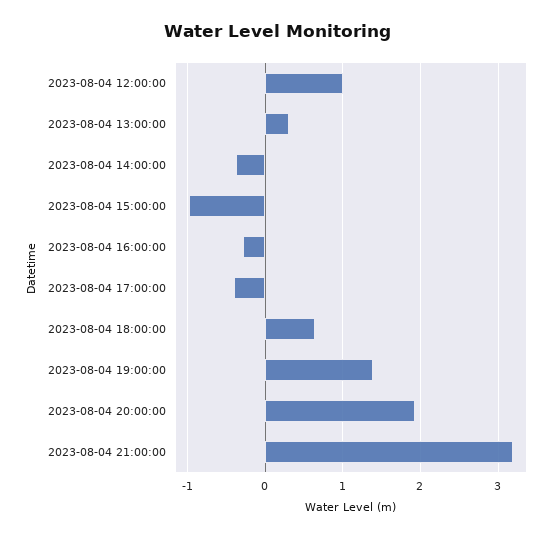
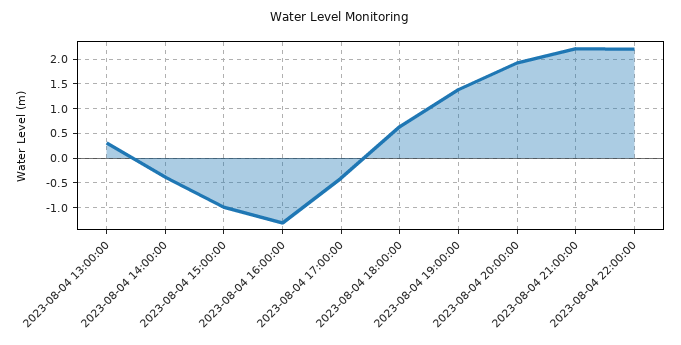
2023-08-04 12:00:00: 1 -> none
2023-08-04 16:00:00: -0.3 -> -1.25
2023-08-04 21:00:00: 3.2 -> 2.25
2023-08-04 22:00:00: none -> 2.25

